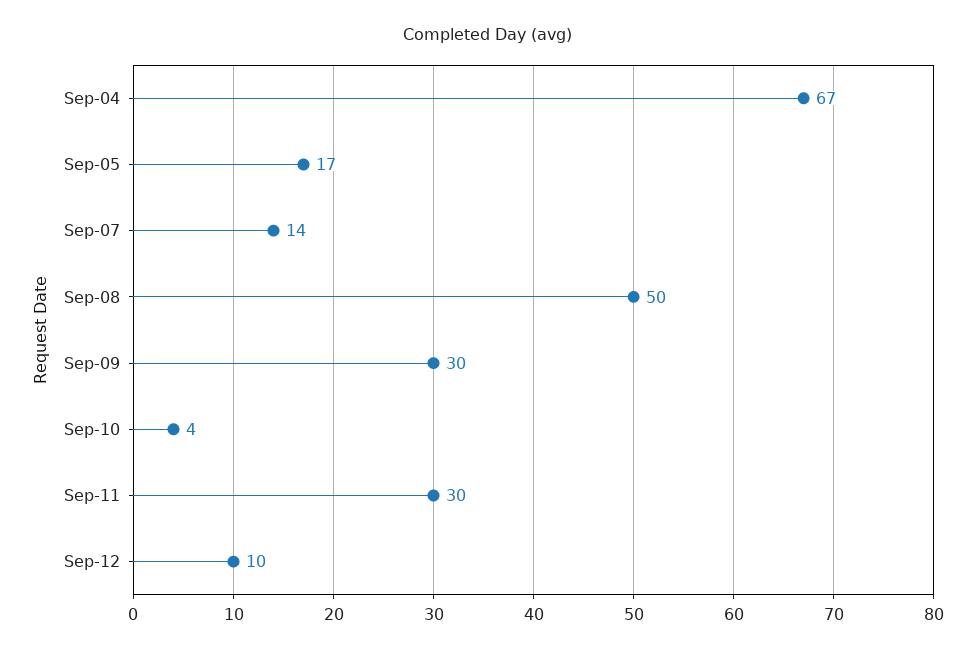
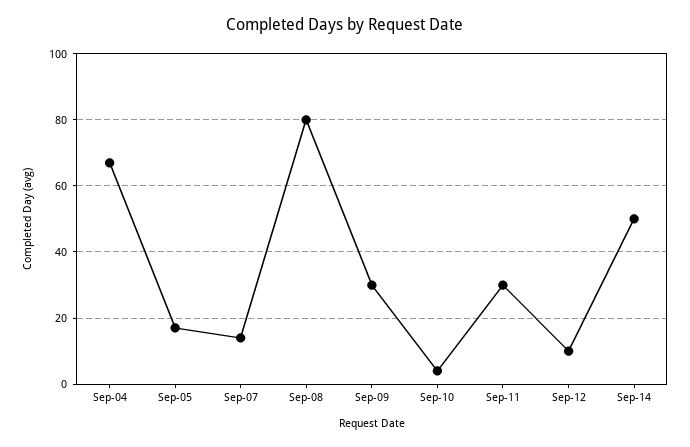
Sep-08: 50 -> 80
Sep-14: none -> 50

